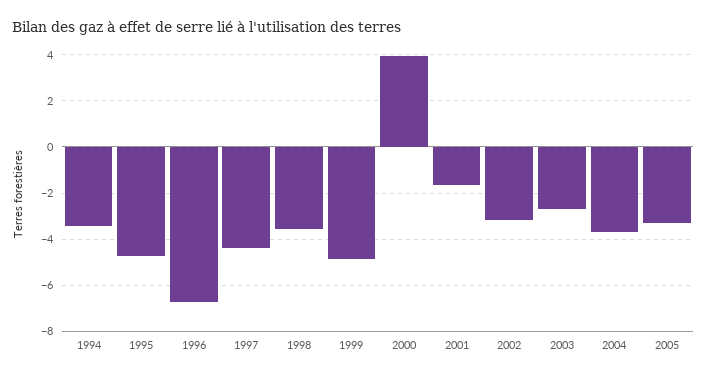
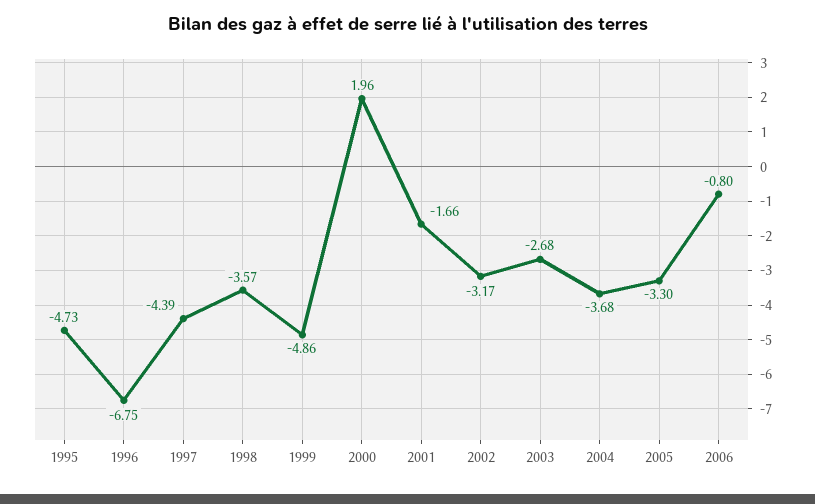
1994: -3.5 -> none
2000: 4 -> 1.96
2006: none -> -0.8

